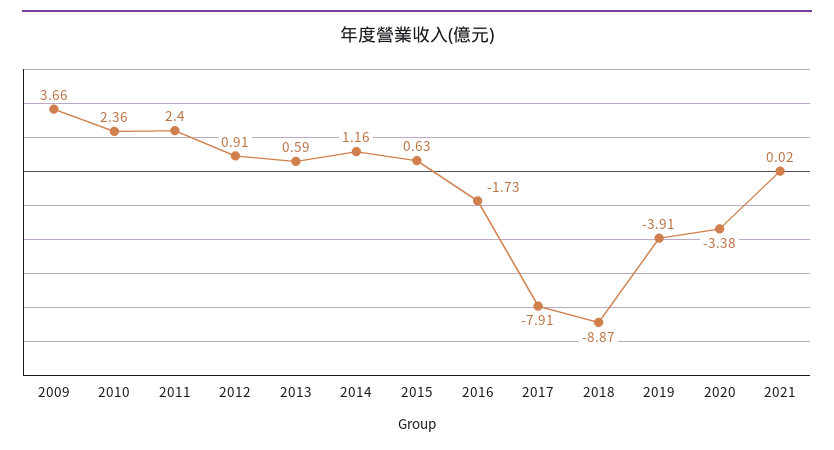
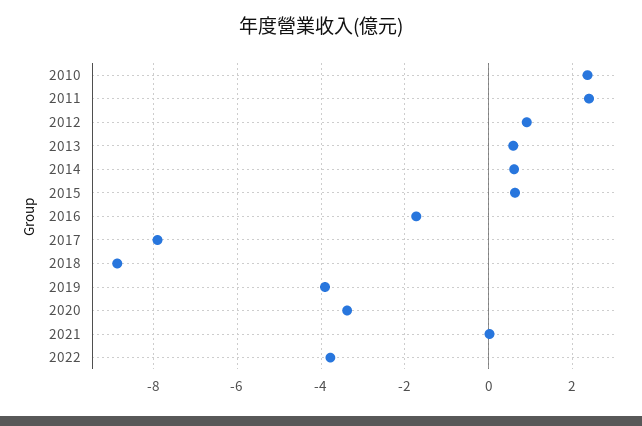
2009: 3.66 -> none
2014: 1.16 -> 0.6
2022: none -> -3.8

